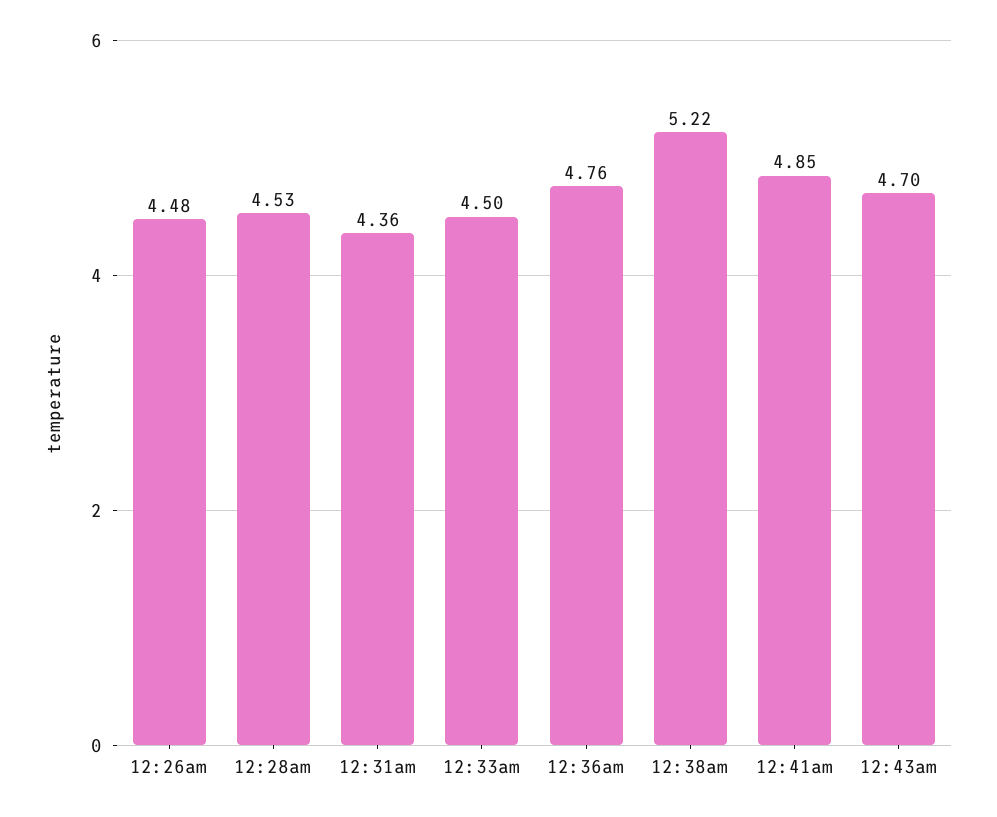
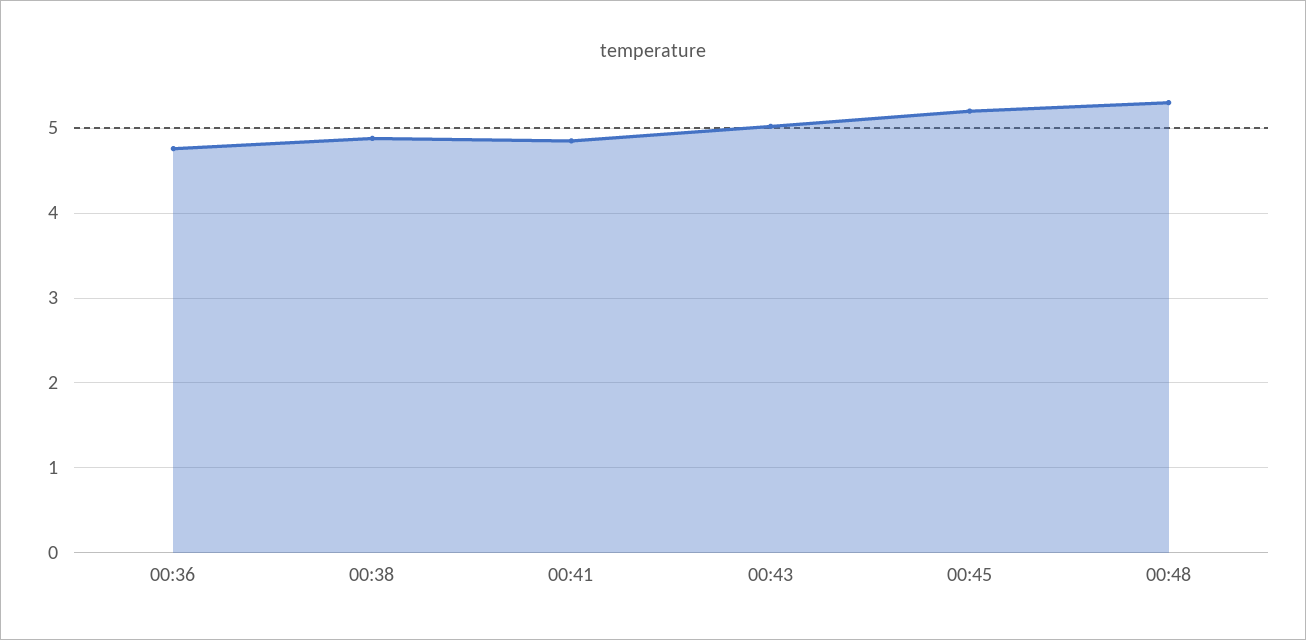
12:26am: 4.48 -> none
12:28am: 4.53 -> none
12:31am: 4.36 -> none
12:33am: 4.5 -> none
12:38am: 5.22 -> 4.9
12:43am: 4.7 -> 5
00:45: none -> 5.2
00:48: none -> 5.3

